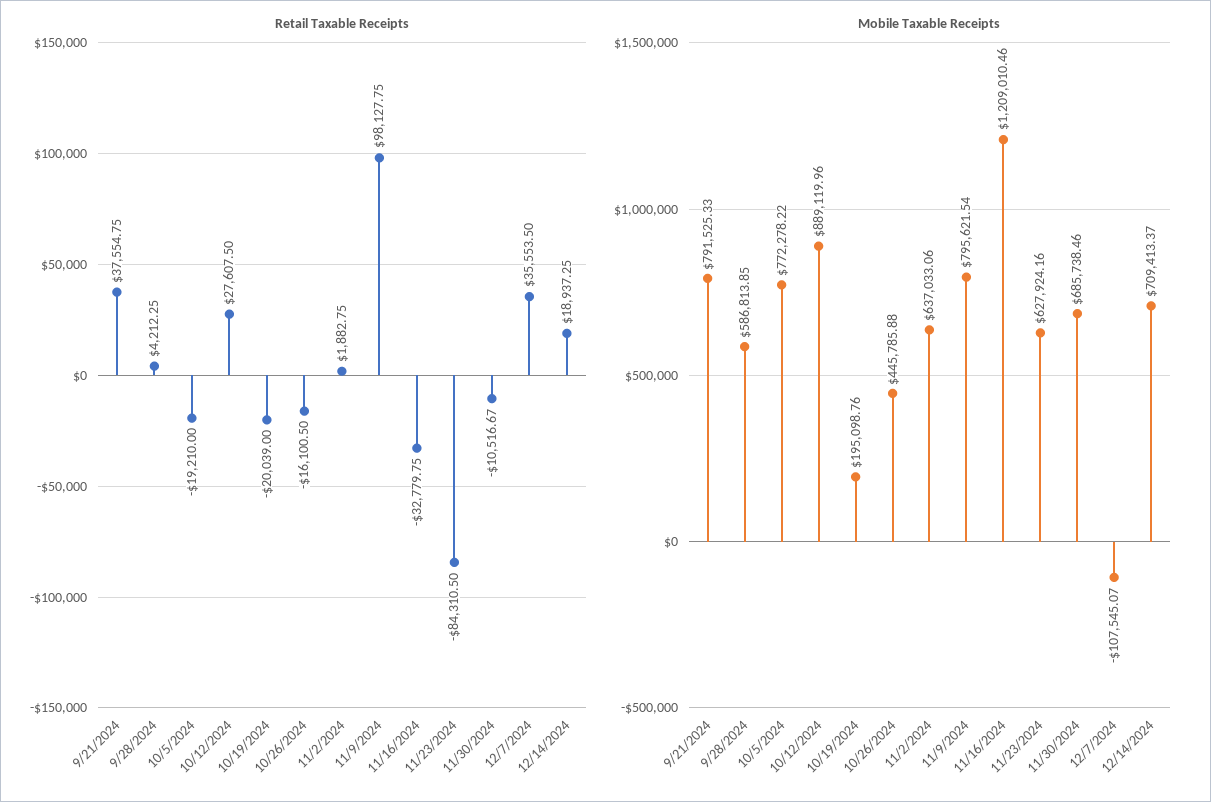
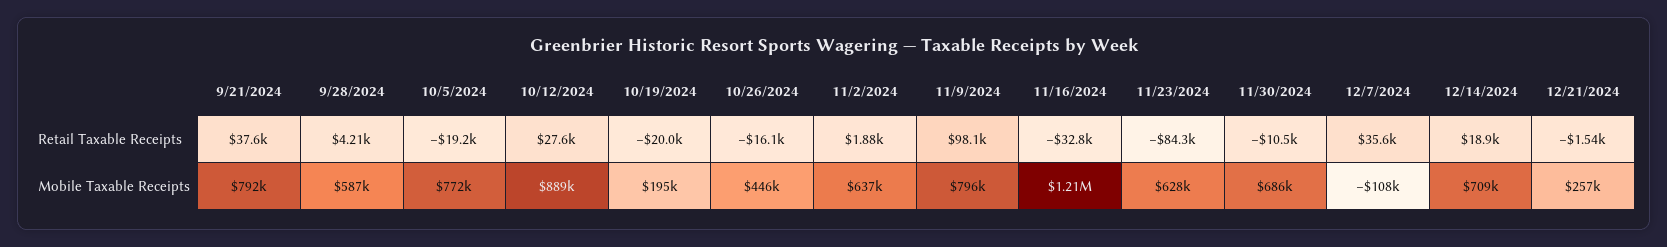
Retail Taxable Receipts, 12/21/2024: none -> -1540
Mobile Taxable Receipts, 12/21/2024: none -> 257000

